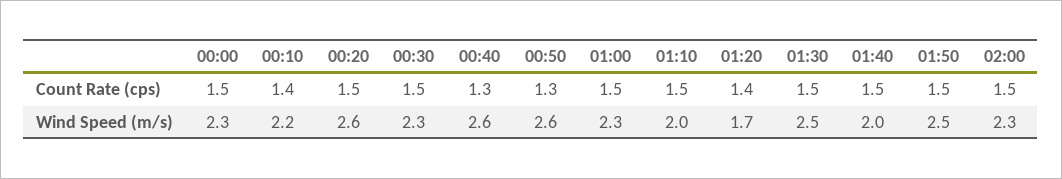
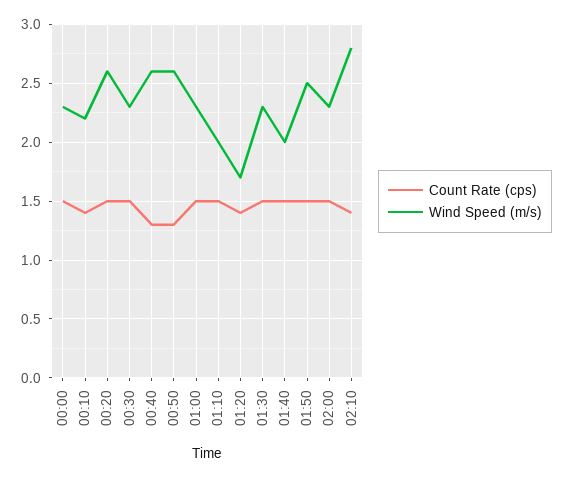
Wind Speed (m/s), 01:30: 2.5 -> 2.3
Count Rate (cps), 02:10: none -> 1.4
Wind Speed (m/s), 02:10: none -> 2.8

